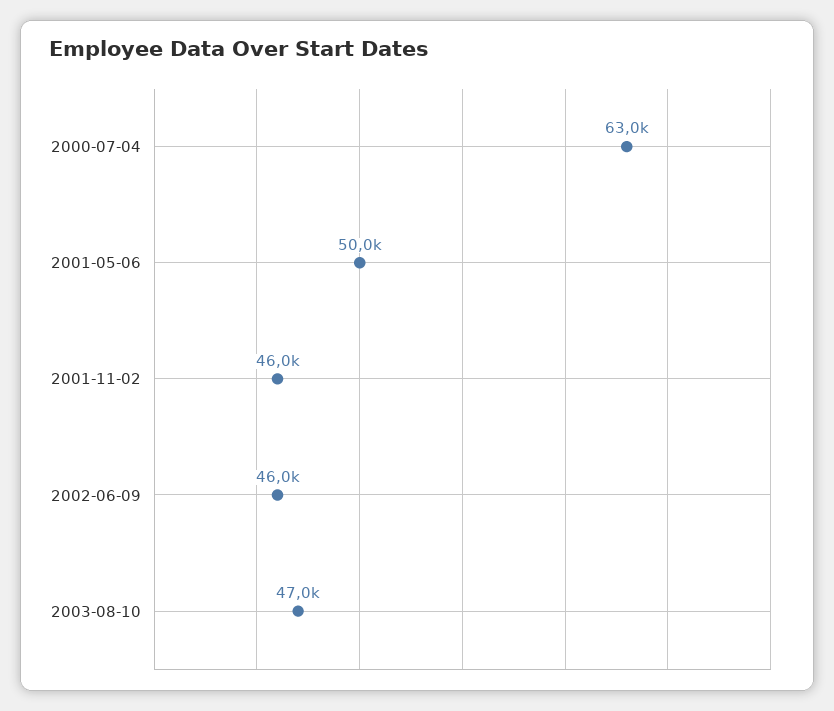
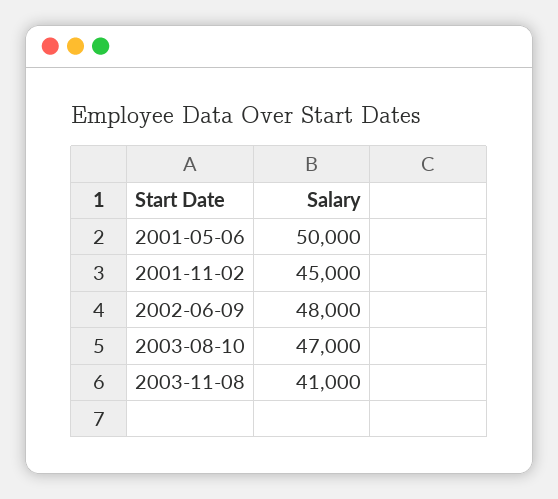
2000-07-04: 63000 -> none
2001-11-02: 46000 -> 45000
2002-06-09: 46000 -> 48000
2003-11-08: none -> 41000

